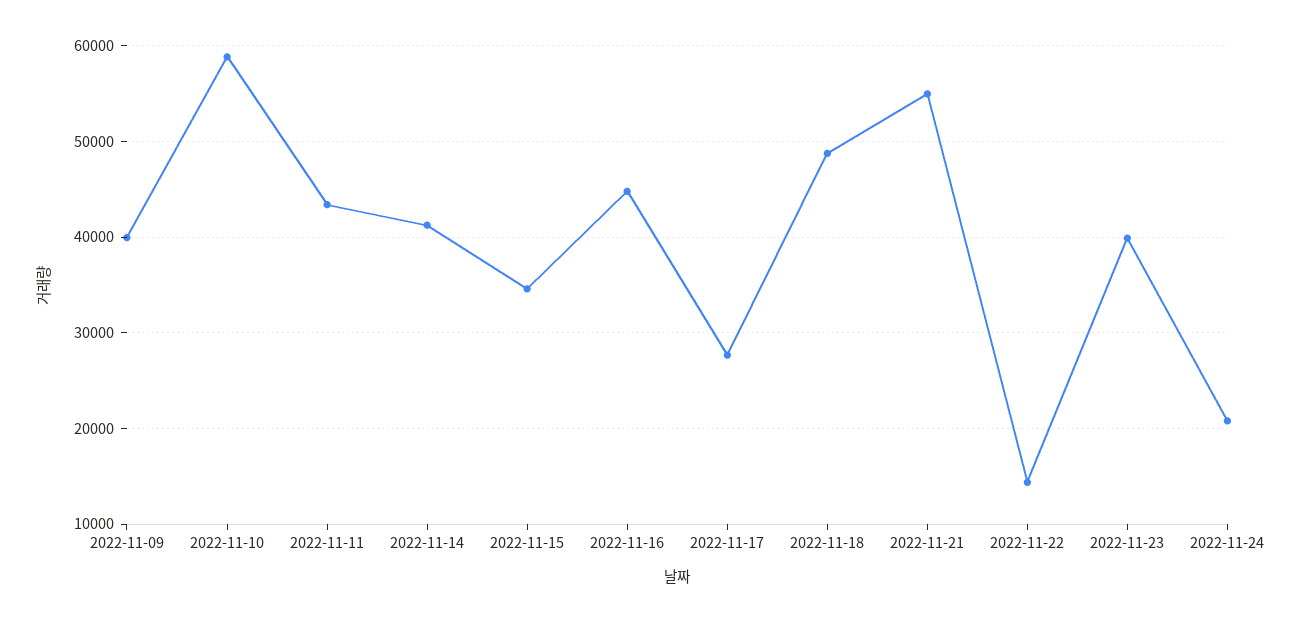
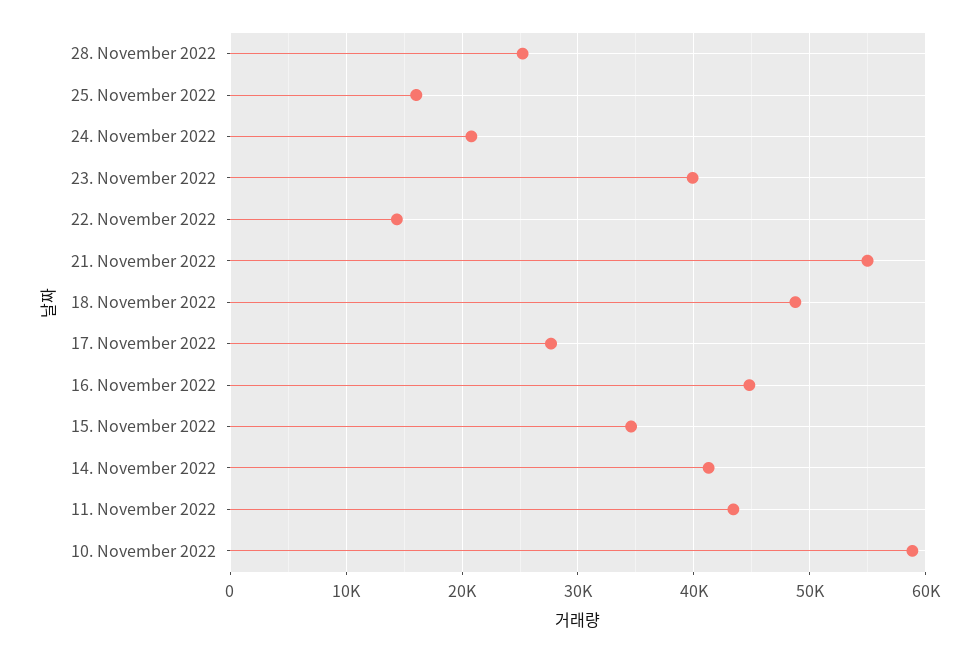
2022-11-09: 40000 -> none
28. November 2022: none -> 25000
25. November 2022: none -> 16000

